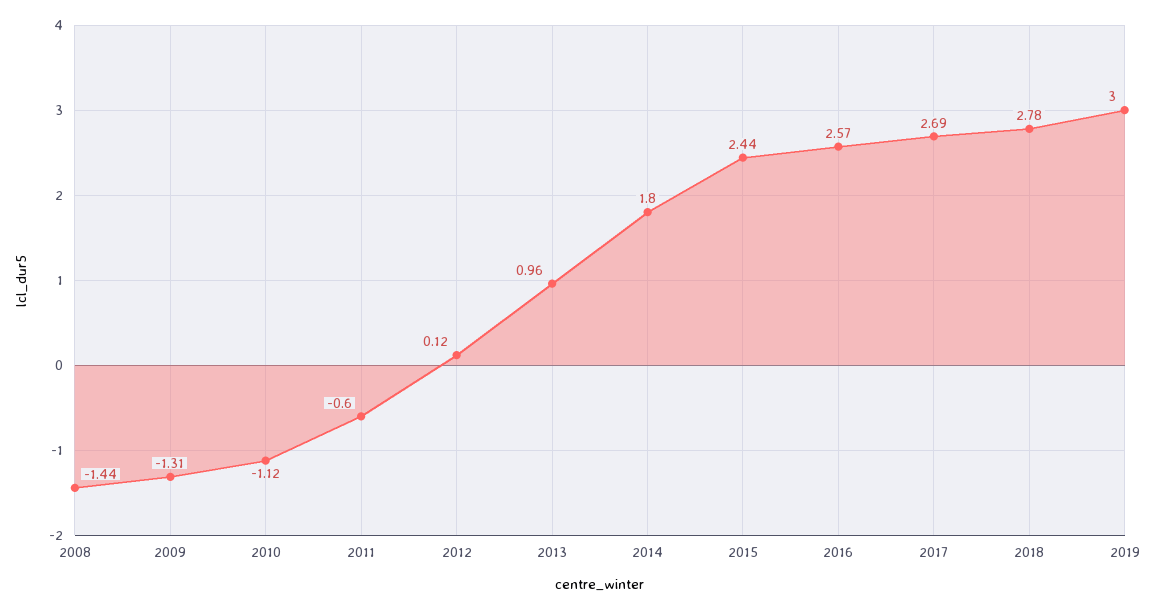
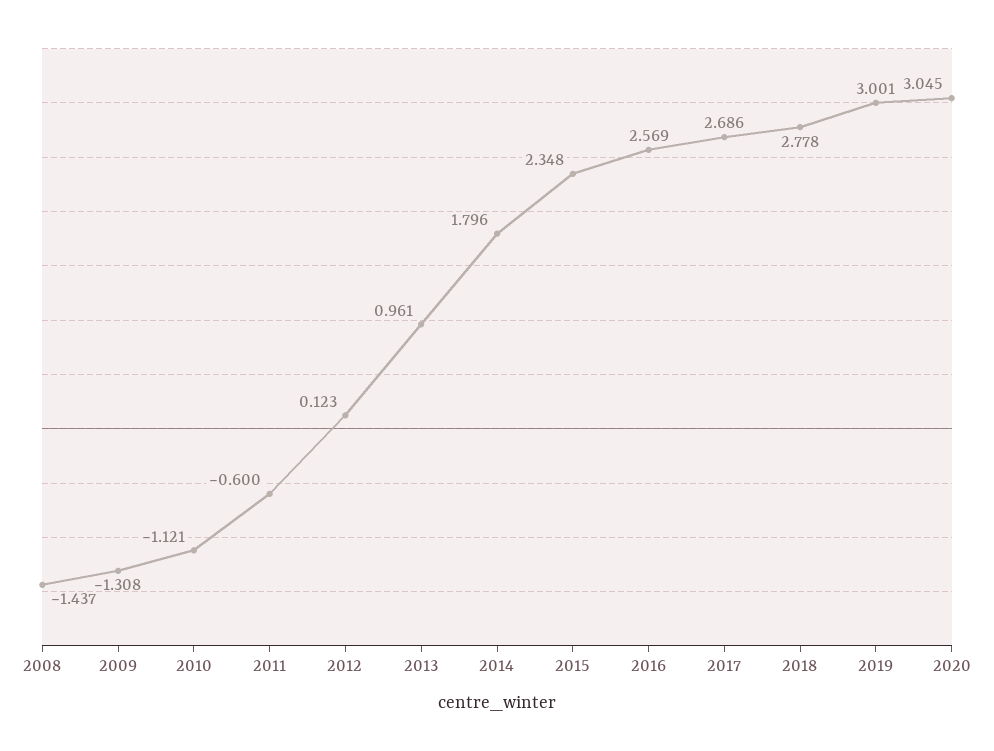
2015: 2.44 -> 2.348
2020: none -> 3.045

